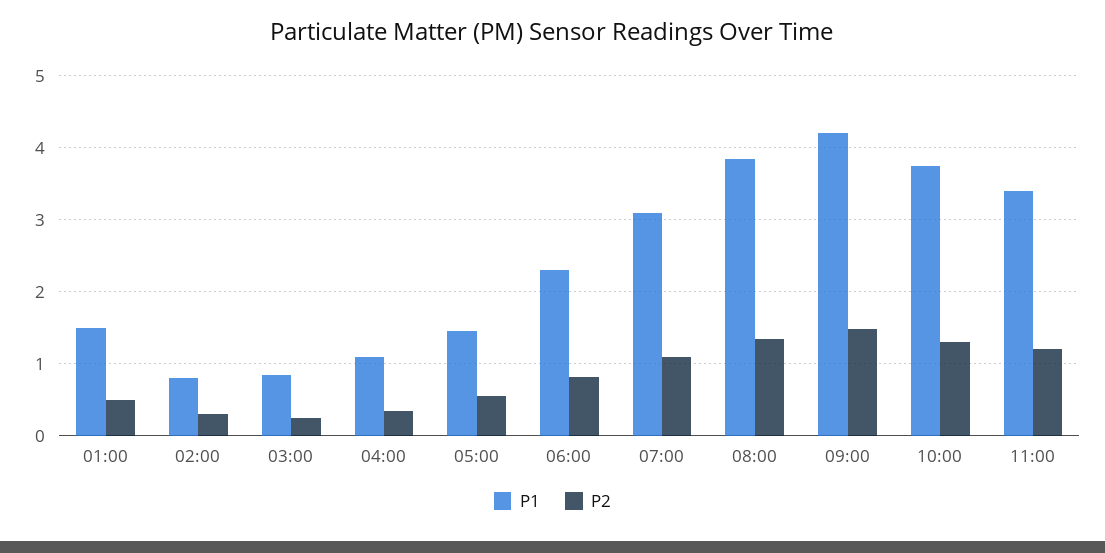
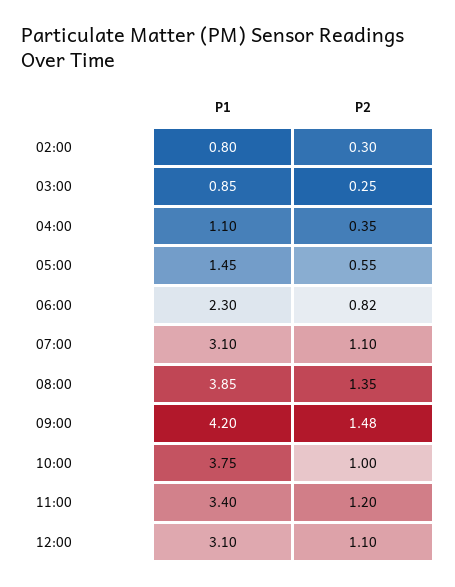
P1, 01:00: 1.5 -> none
P2, 01:00: 0.5 -> none
P2, 10:00: 1.3 -> 1
P1, 12:00: none -> 3.1
P2, 12:00: none -> 1.1

